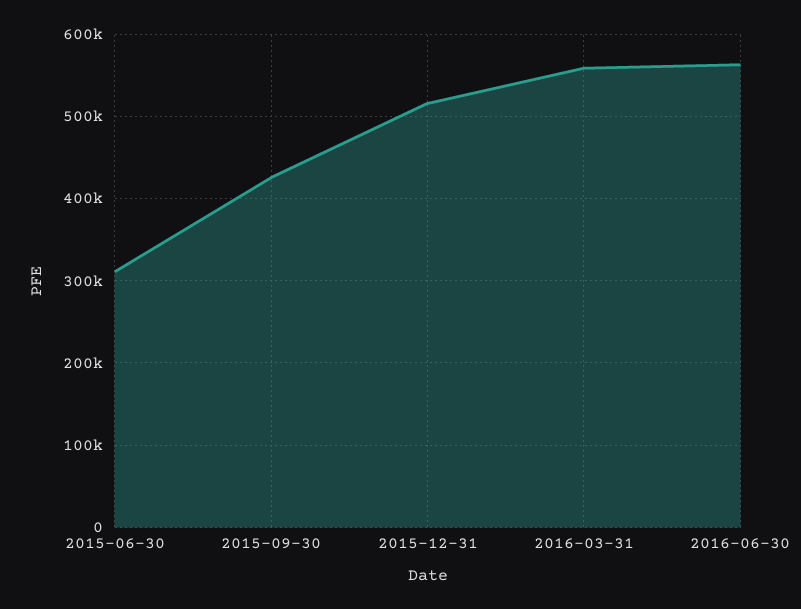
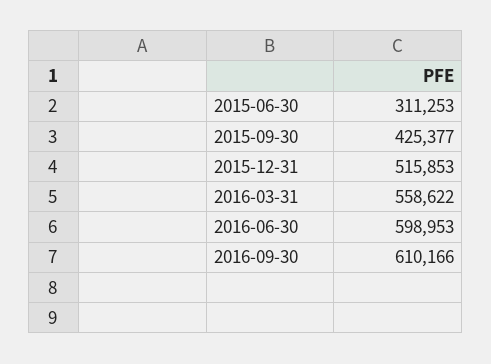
2016-06-30: 560000 -> 598953
2016-09-30: none -> 610166

